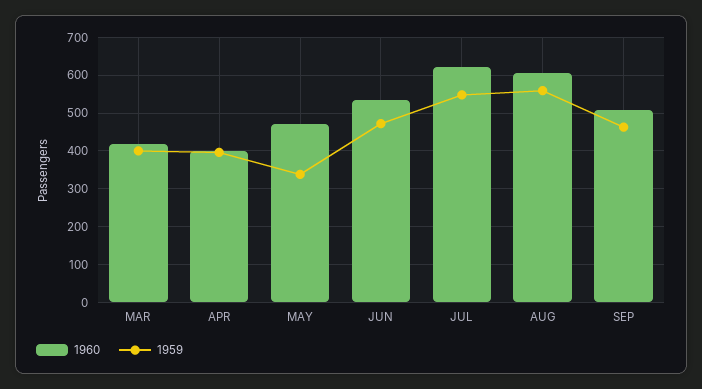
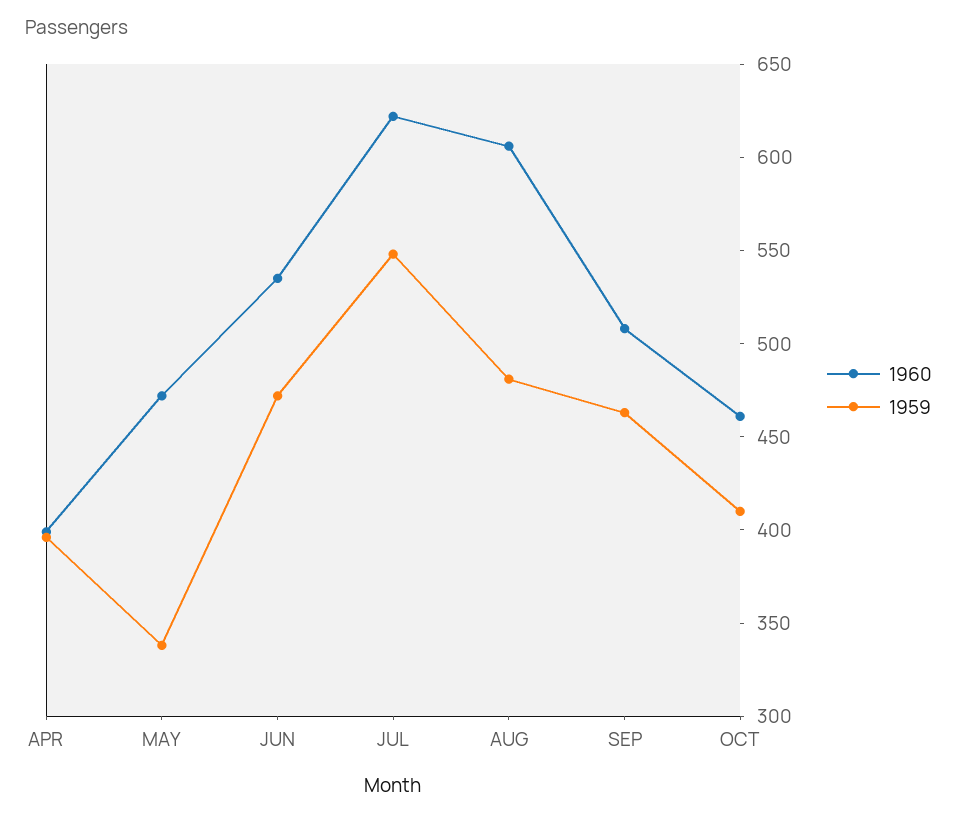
1960, MAR: 420 -> none
1959, MAR: 400 -> none
1959, AUG: 560 -> 480
1960, OCT: none -> 460
1959, OCT: none -> 410

